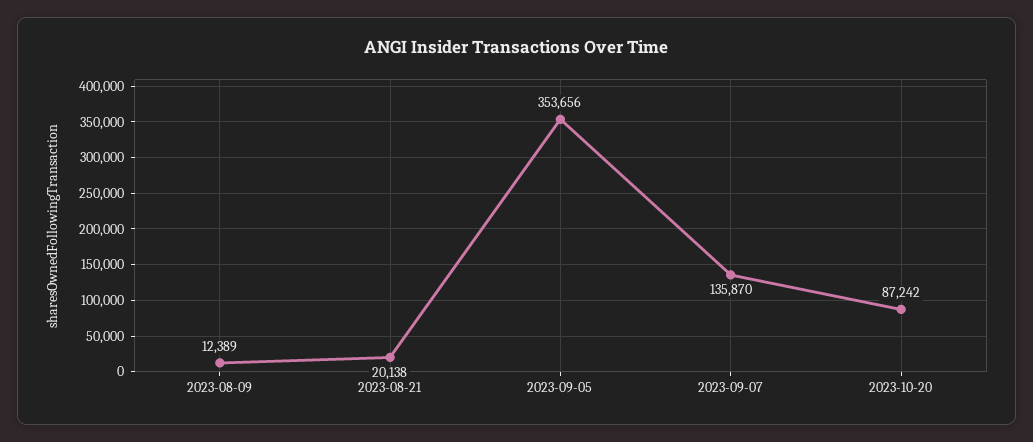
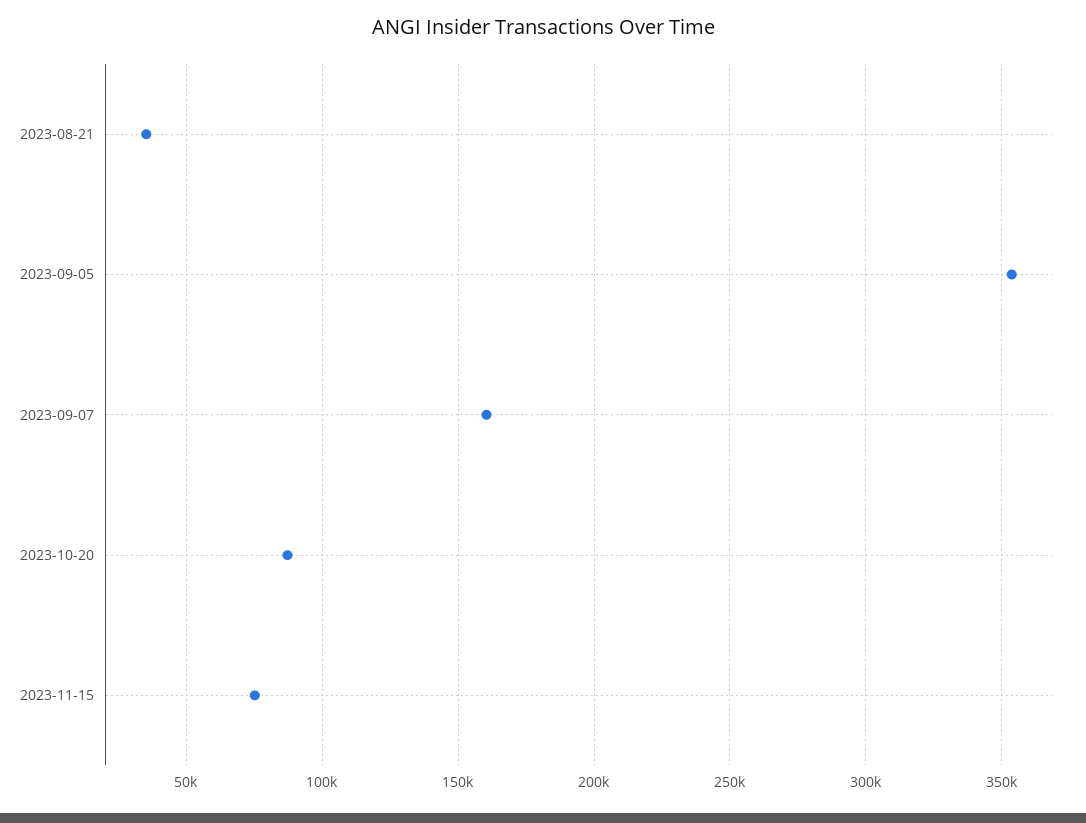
2023-08-09: 12389 -> none
2023-08-21: 20138 -> 35000
2023-09-07: 135870 -> 160000
2023-11-15: none -> 75000

